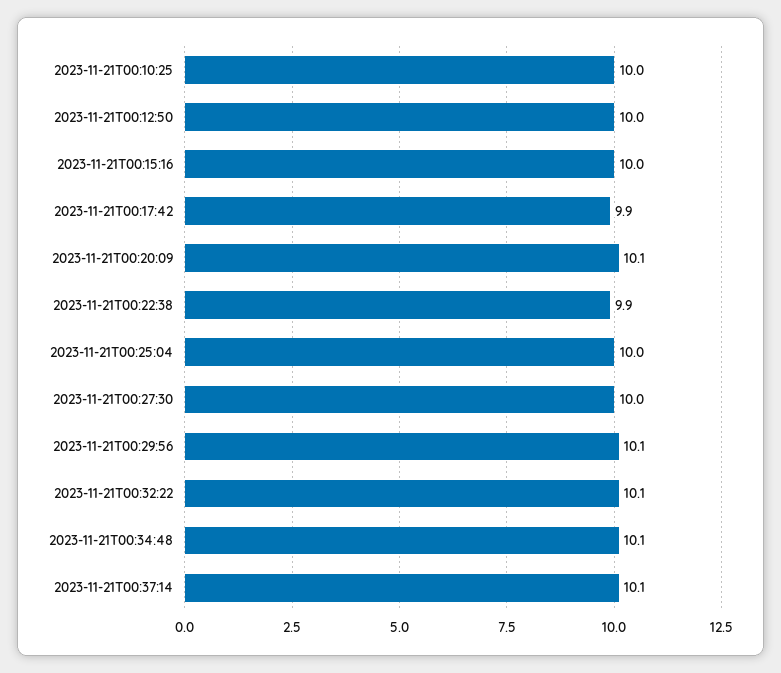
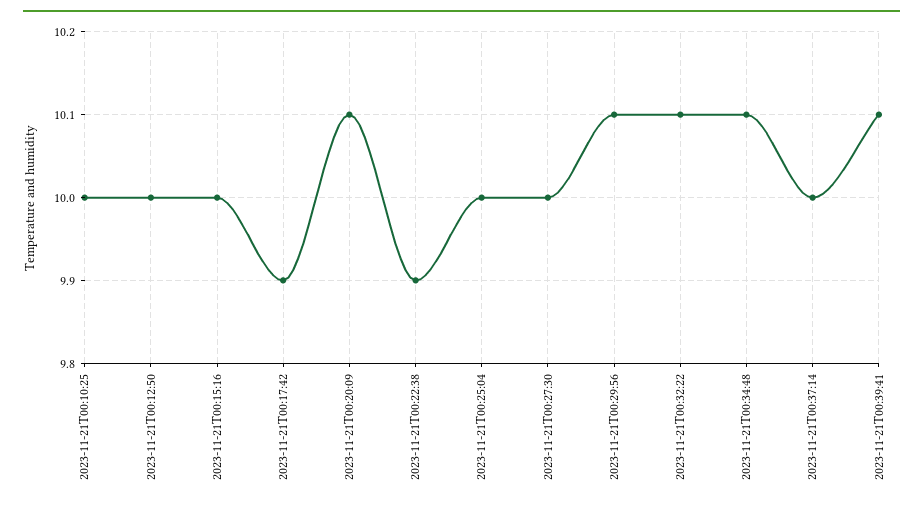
2023-11-21T00:37:14: 10.1 -> 10
2023-11-21T00:39:41: none -> 10.1

